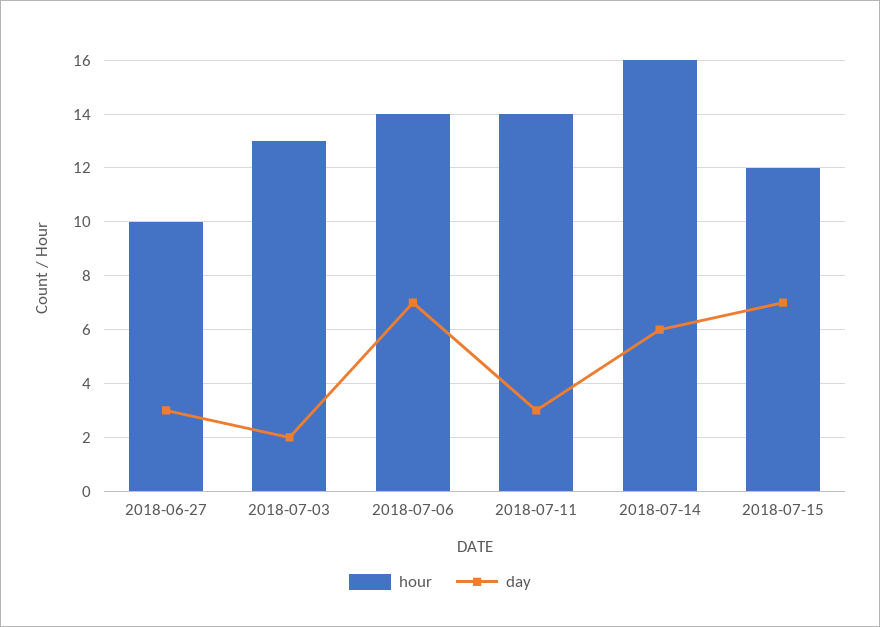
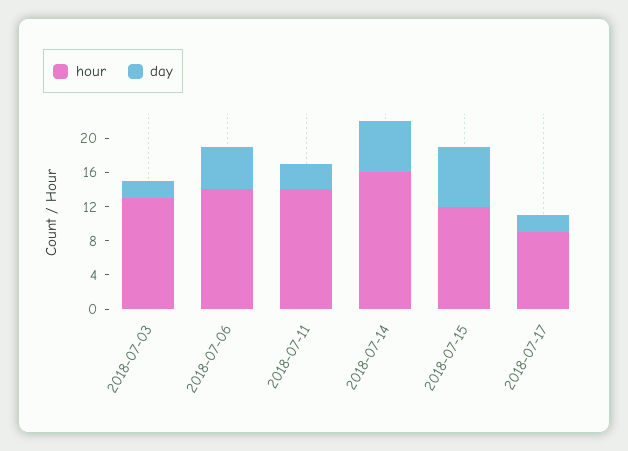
hour, 2018-06-27: 10 -> none
day, 2018-06-27: 3 -> none
day, 2018-07-06: 7 -> 5
hour, 2018-07-17: none -> 9
day, 2018-07-17: none -> 2

